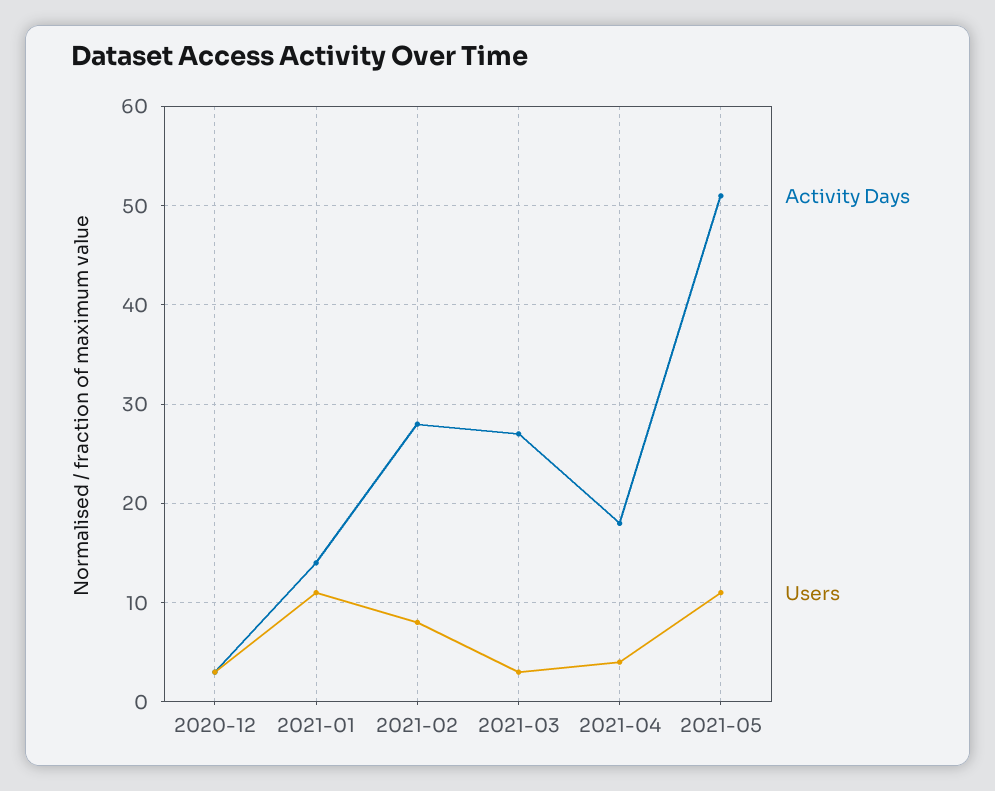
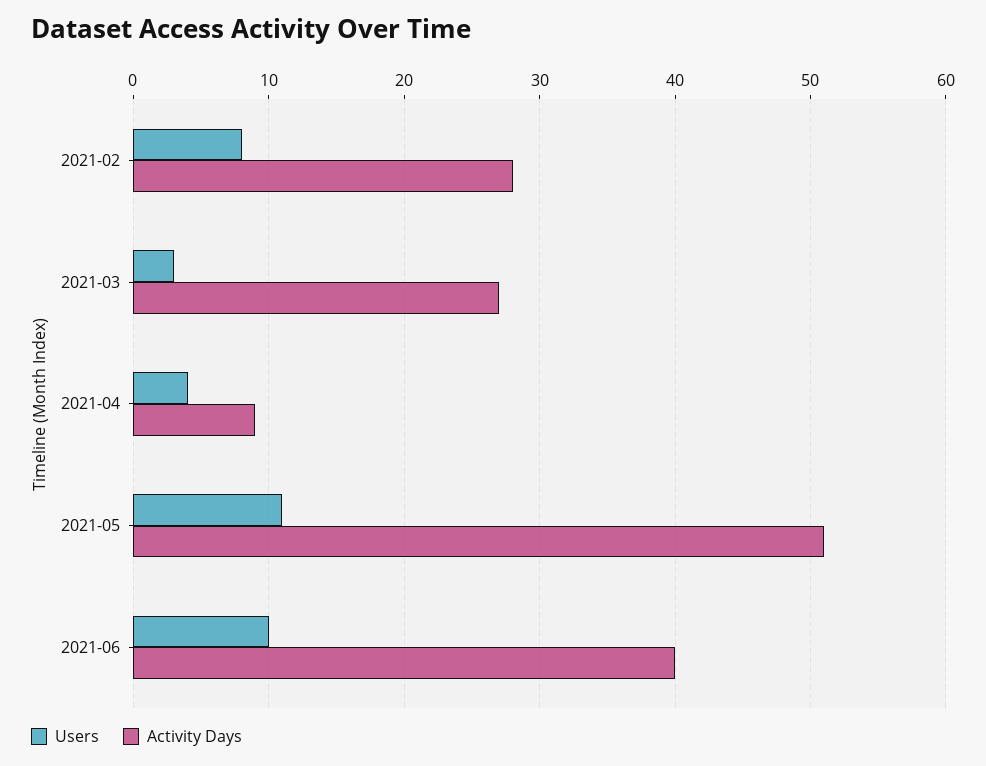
Activity Days, 2020-12: 3 -> none
Users, 2020-12: 3 -> none
Activity Days, 2021-01: 14 -> none
Users, 2021-01: 11 -> none
Activity Days, 2021-04: 18 -> 9
Users, 2021-06: none -> 10
Activity Days, 2021-06: none -> 40

